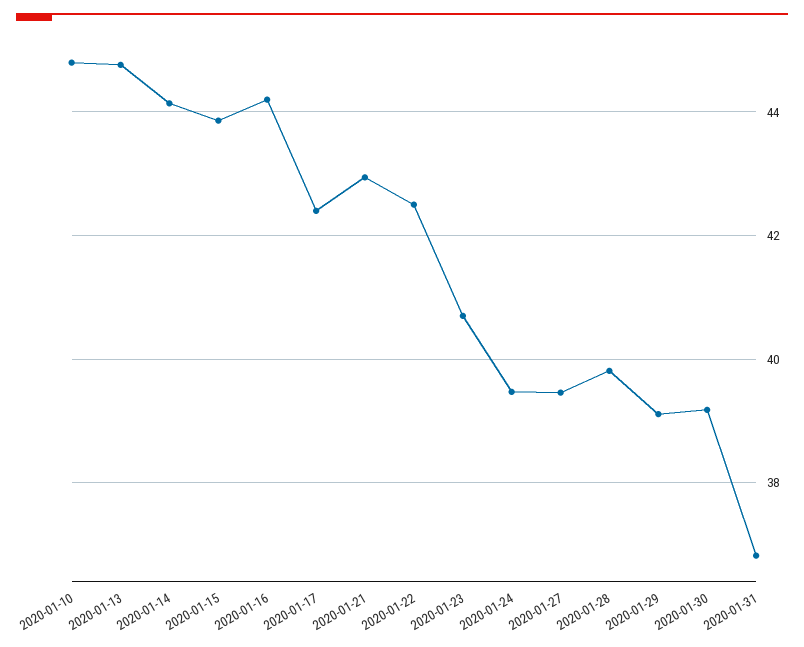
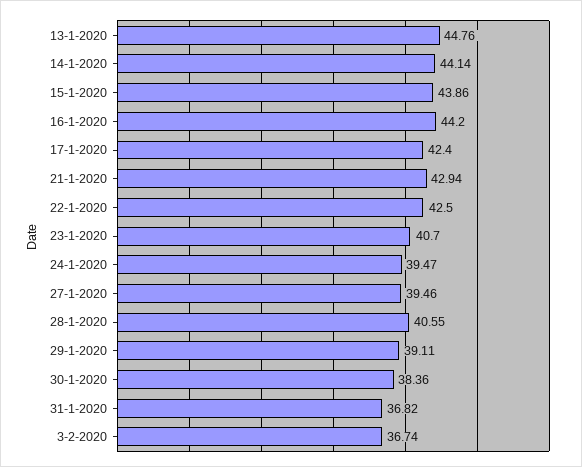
2020-01-10: 44.8 -> none
2020-01-28: 39.8 -> 40.55
2020-01-30: 39.2 -> 38.36
3-2-2020: none -> 36.74

